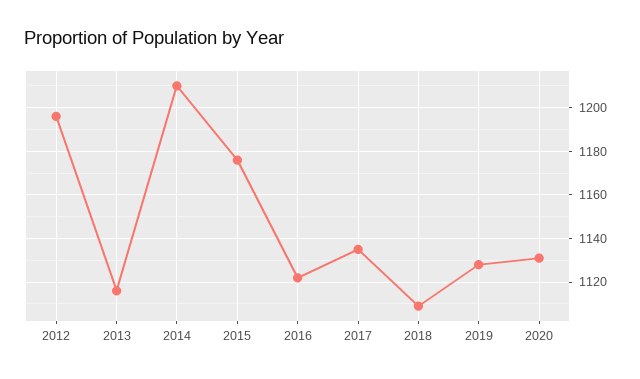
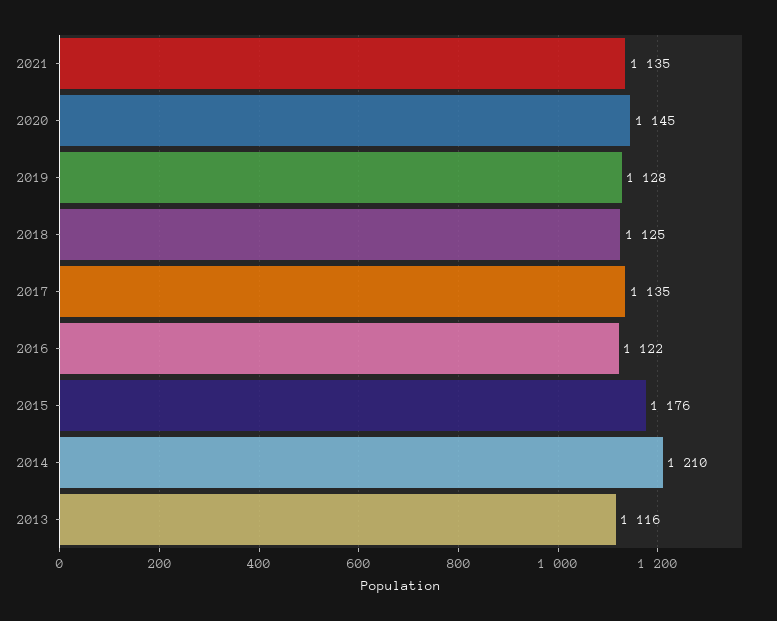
2012: 1195 -> none
2018: 1110 -> 1125
2020: 1130 -> 1145
2021: none -> 1135

